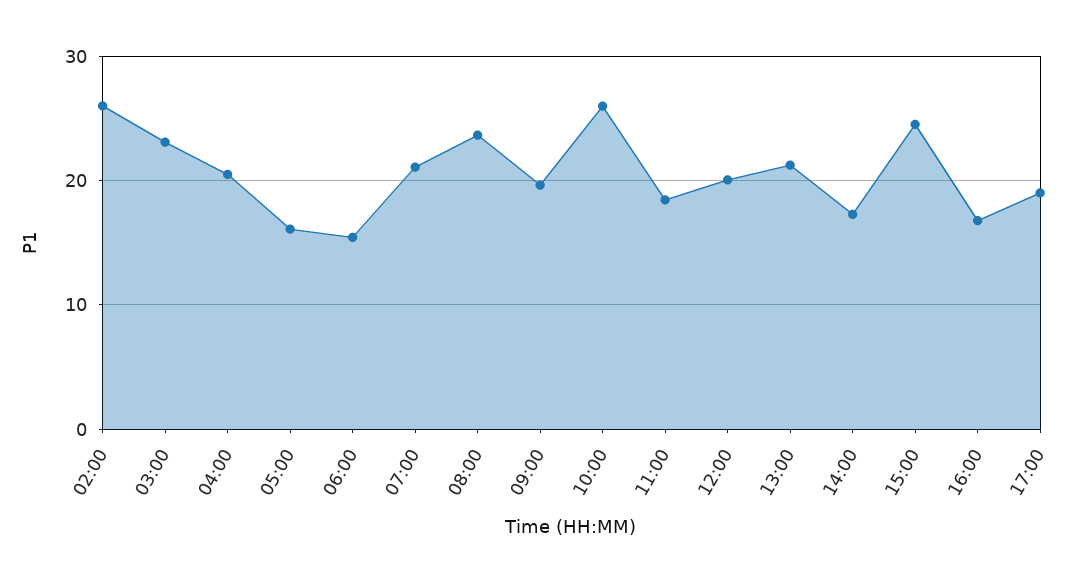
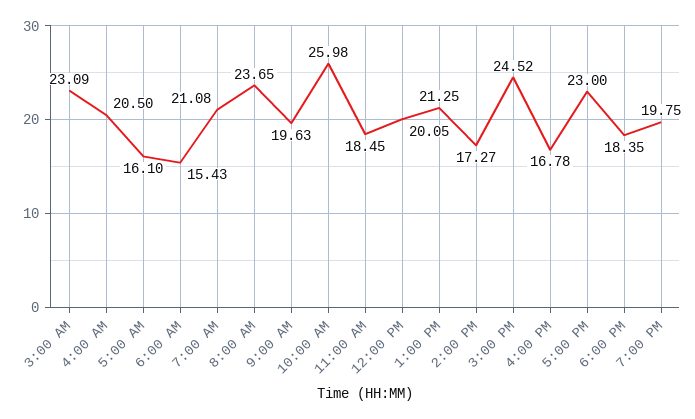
02:00: 26 -> none
17:00: 19 -> 23
6:00 PM: none -> 18.35
7:00 PM: none -> 19.75

